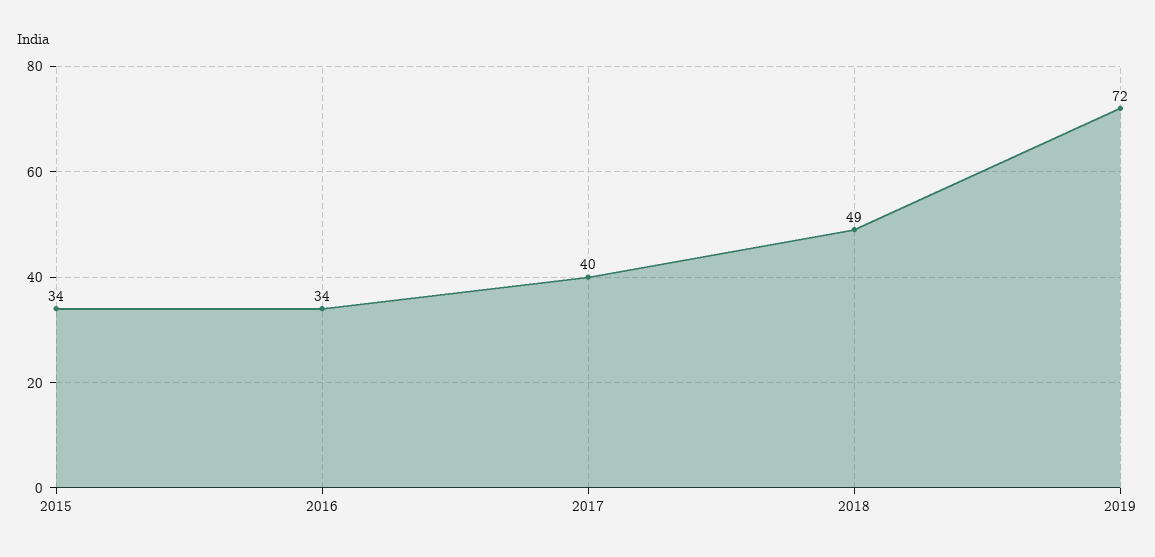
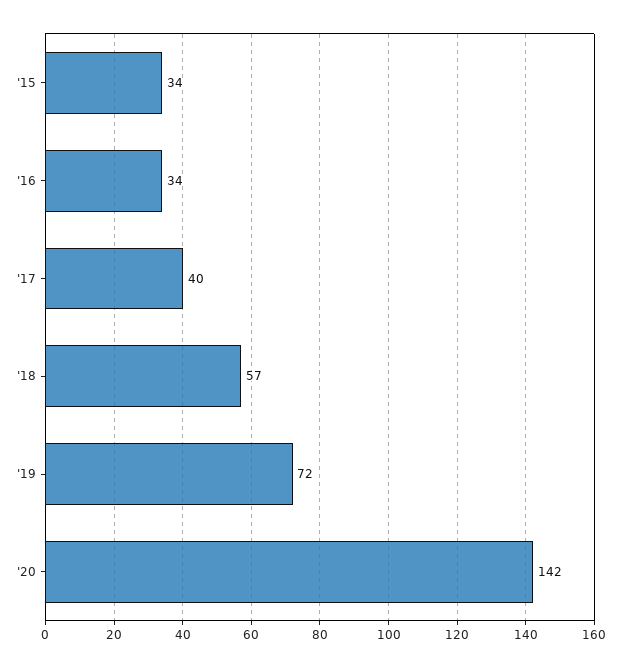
2018: 49 -> 57
'20: none -> 142

